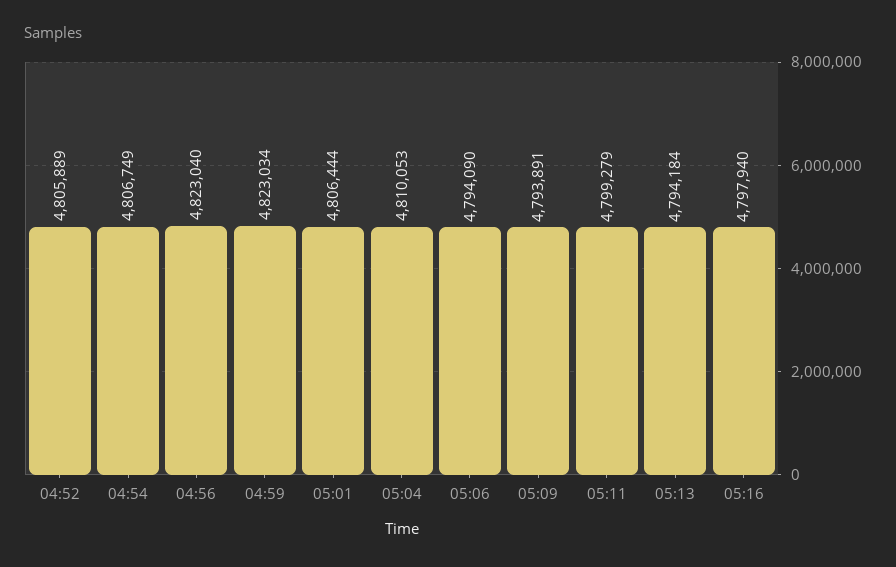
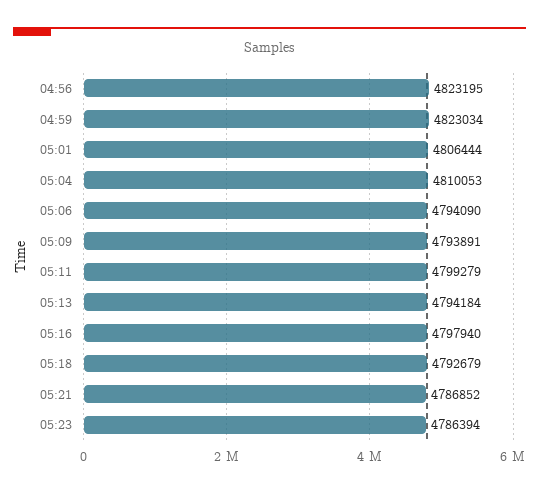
04:52: 4805889 -> none
04:54: 4806749 -> none
04:56: 4823040 -> 4823195
05:18: none -> 4792679
05:21: none -> 4786852
05:23: none -> 4786394

